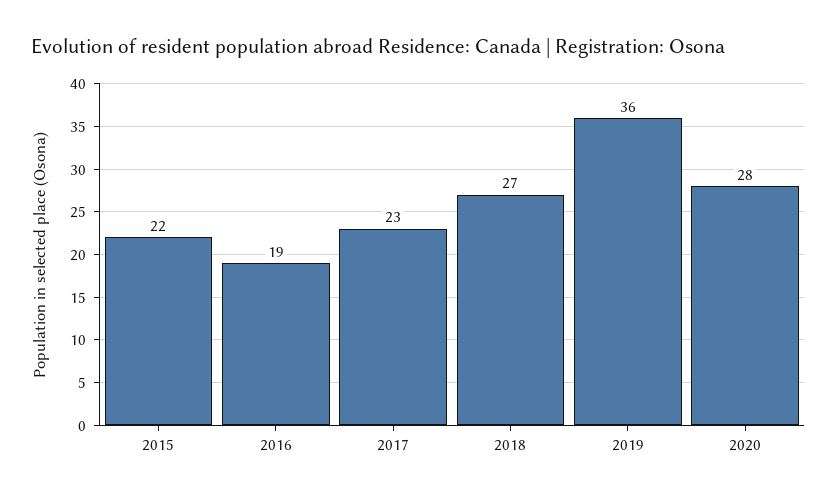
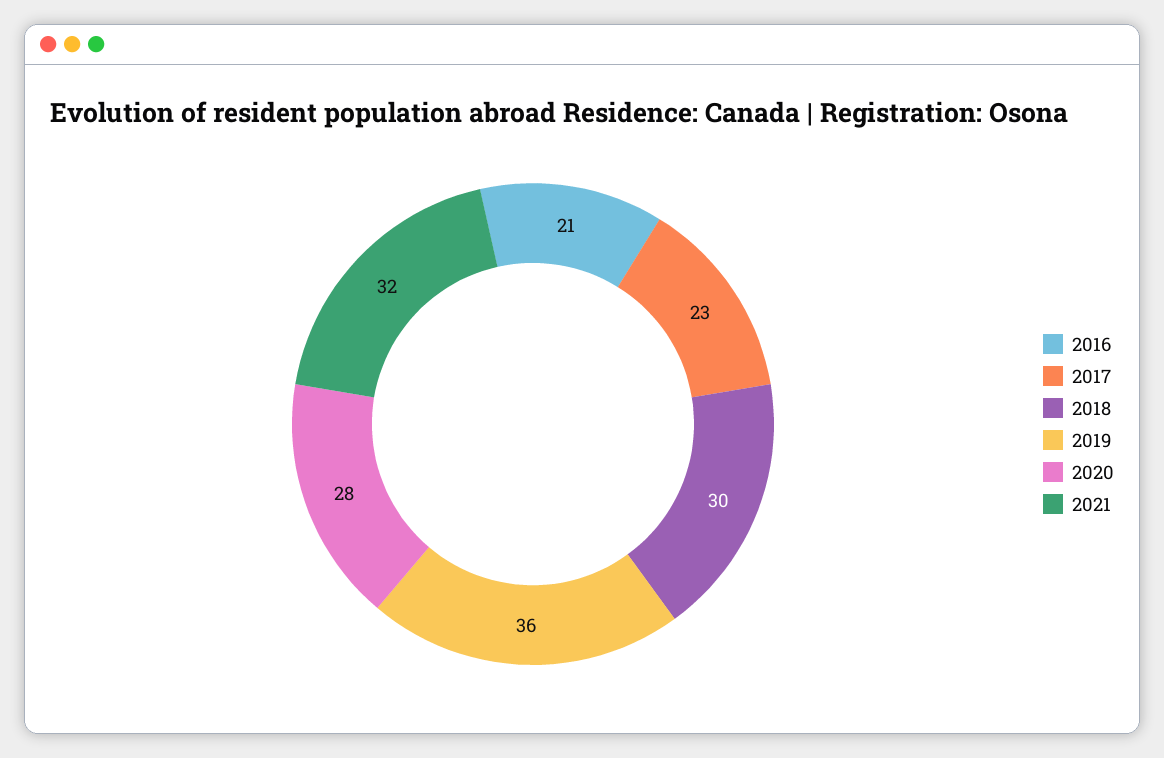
2015: 22 -> none
2016: 19 -> 21
2018: 27 -> 30
2021: none -> 32

